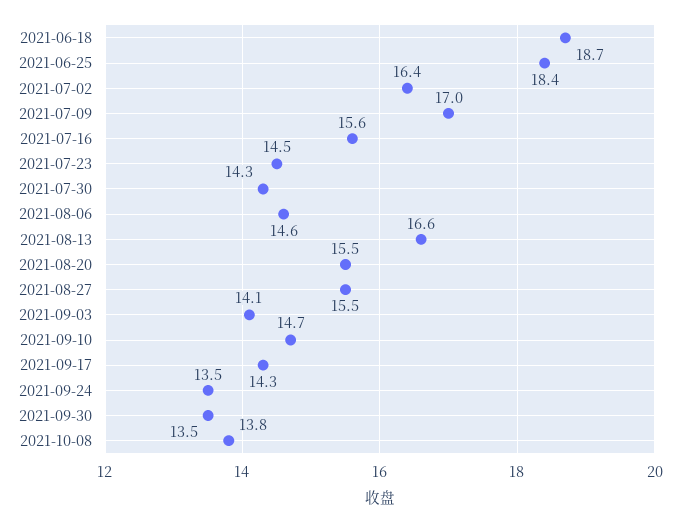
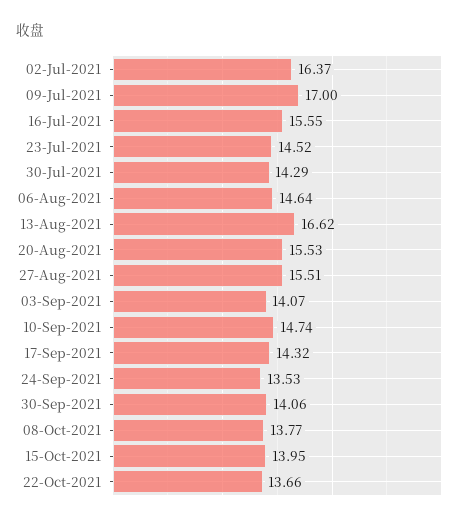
2021-06-18: 18.7 -> none
2021-06-25: 18.4 -> none
2021-09-30: 13.5 -> 14.06
15-Oct-2021: none -> 13.95
22-Oct-2021: none -> 13.66

